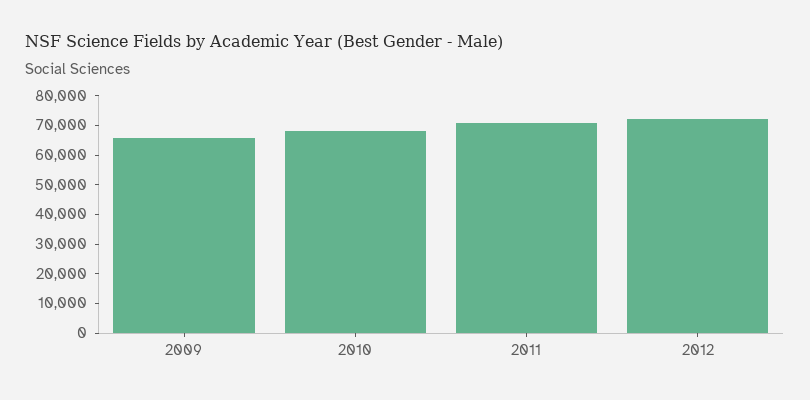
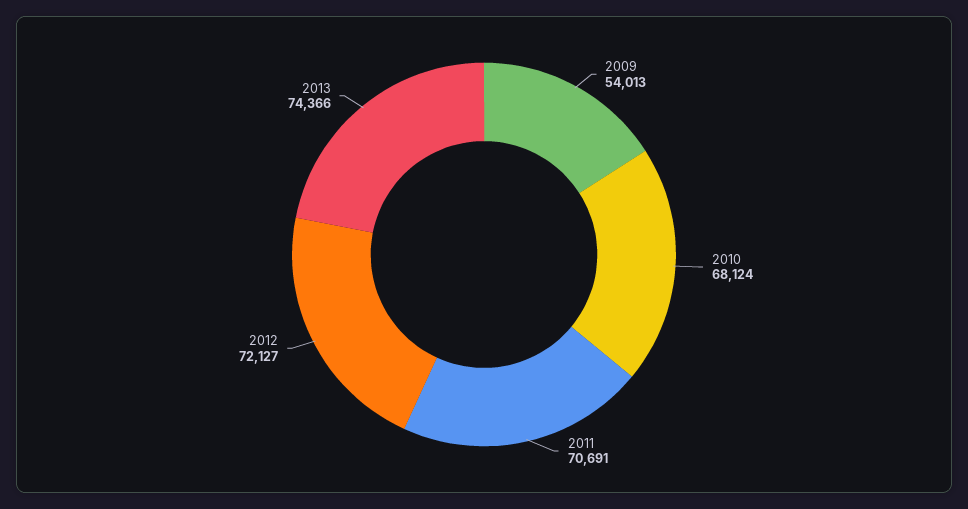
2009: 65000 -> 54013
2013: none -> 74366

